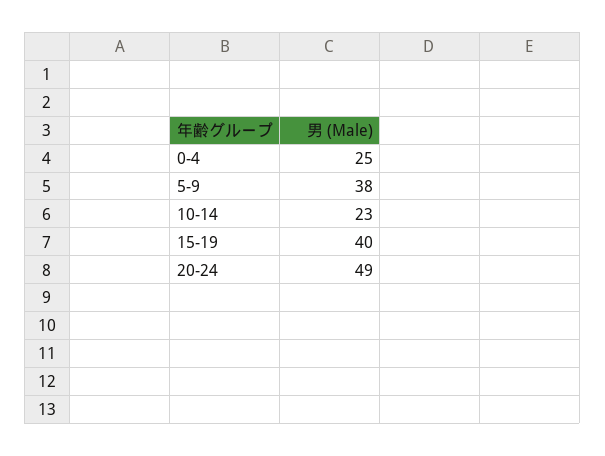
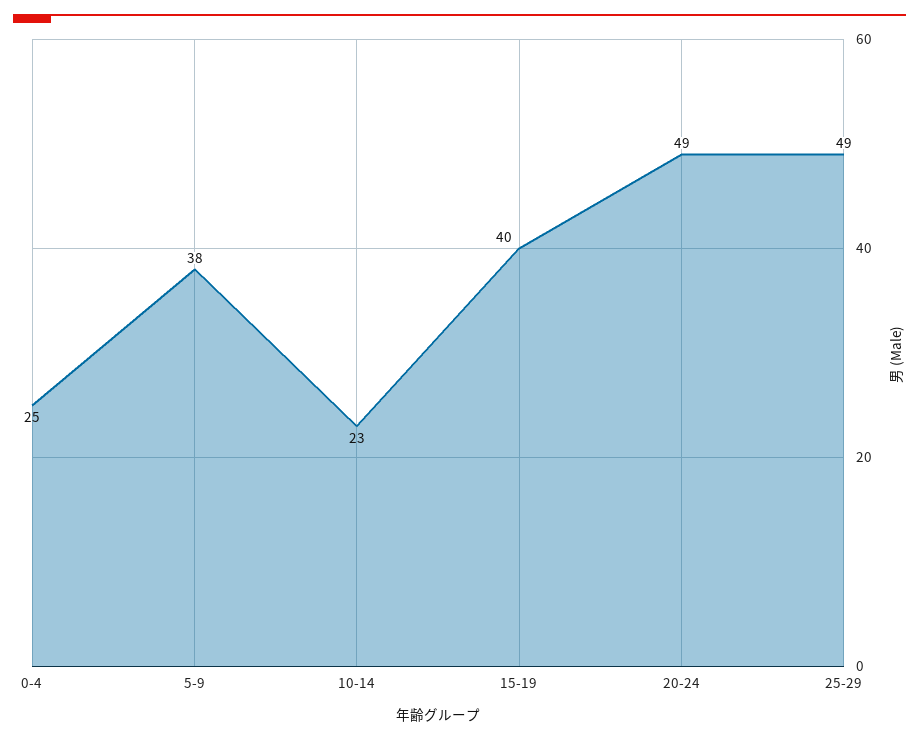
25-29: none -> 49

